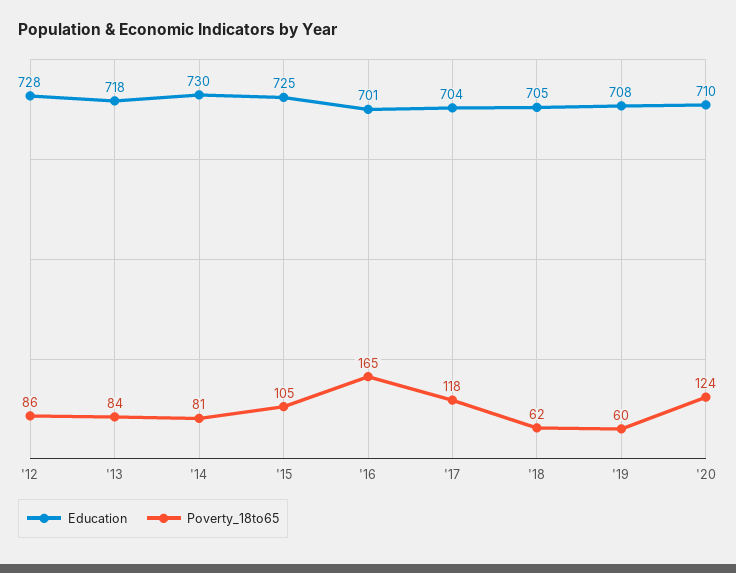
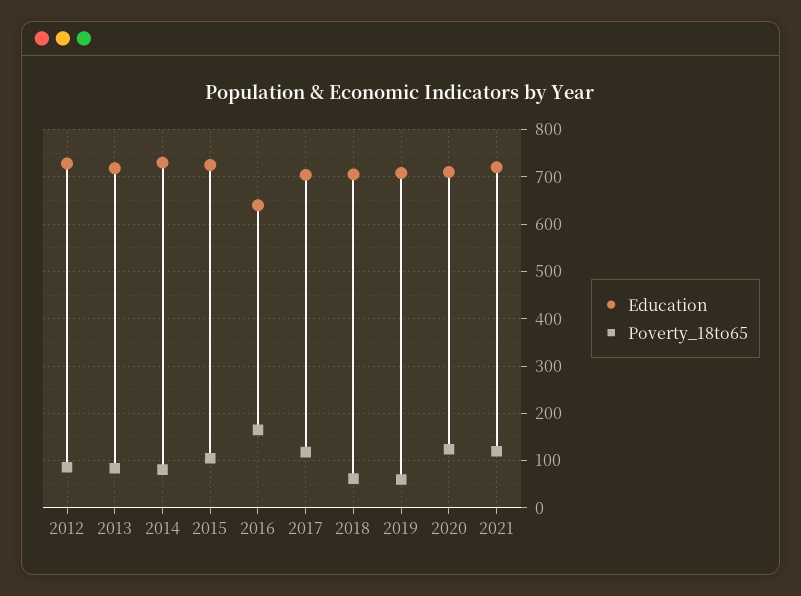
Education, '16: 701 -> 640
Education, 2021: none -> 720
Poverty_18to65, 2021: none -> 120

